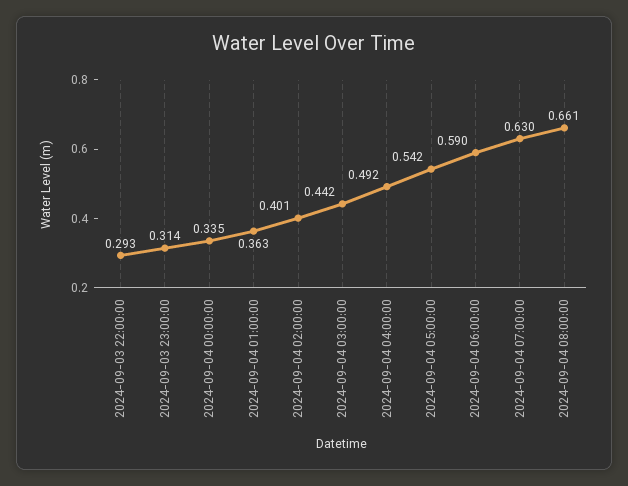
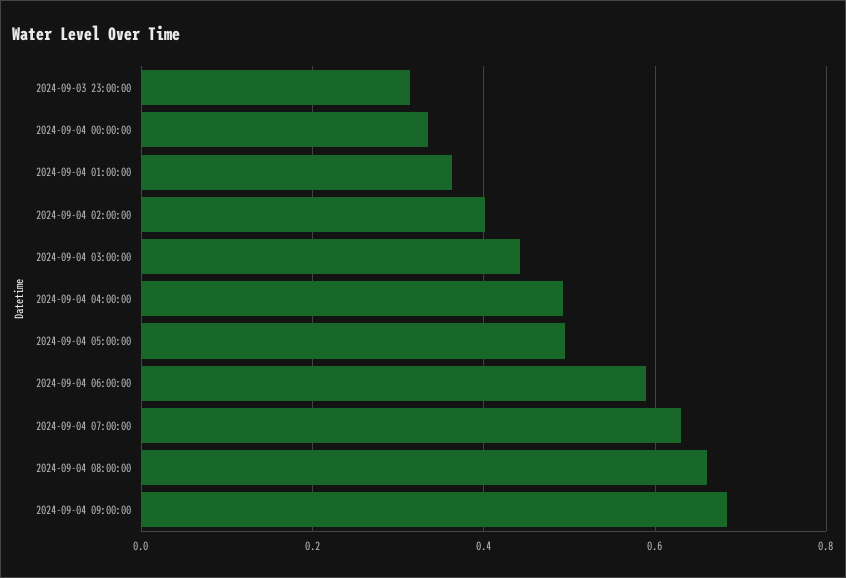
2024-09-03 22:00:00: 0.293 -> none
2024-09-04 05:00:00: 0.542 -> 0.5
2024-09-04 09:00:00: none -> 0.68

